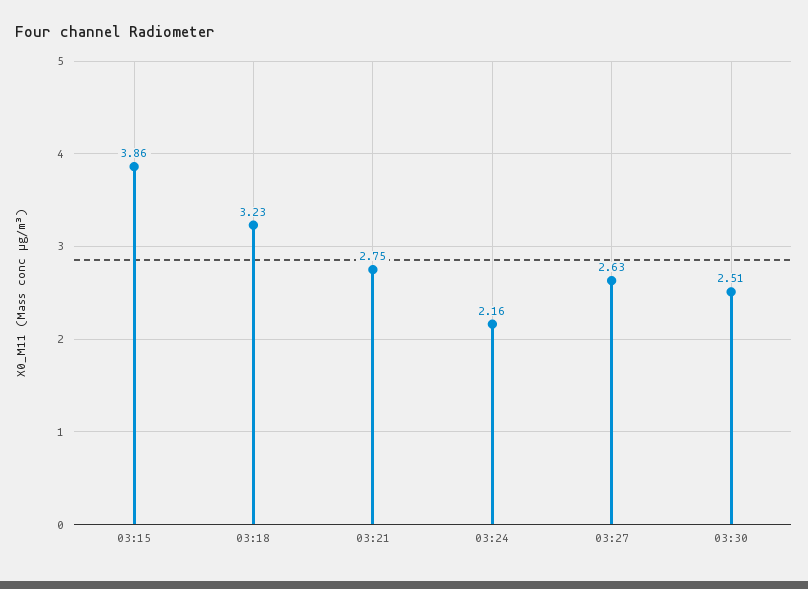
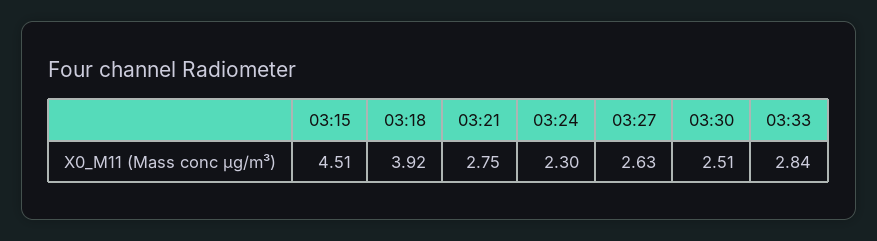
03:15: 3.86 -> 4.51
03:18: 3.23 -> 3.92
03:24: 2.16 -> 2.3
03:33: none -> 2.84

